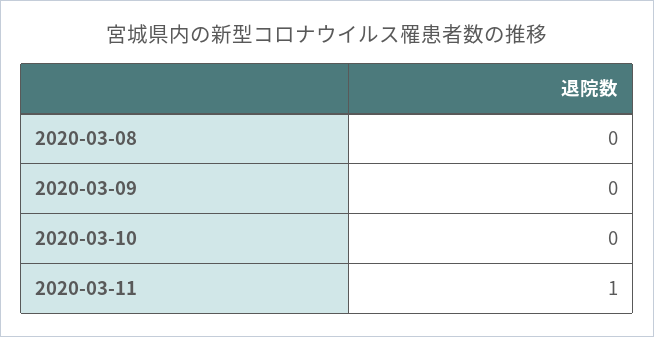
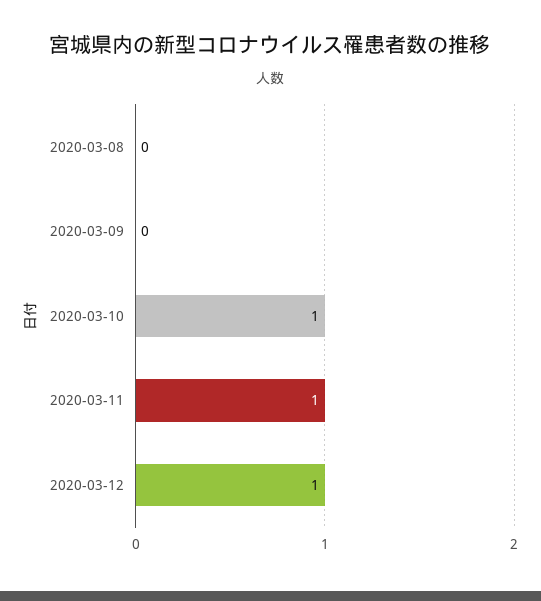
2020-03-10: 0 -> 1
2020-03-12: none -> 1

